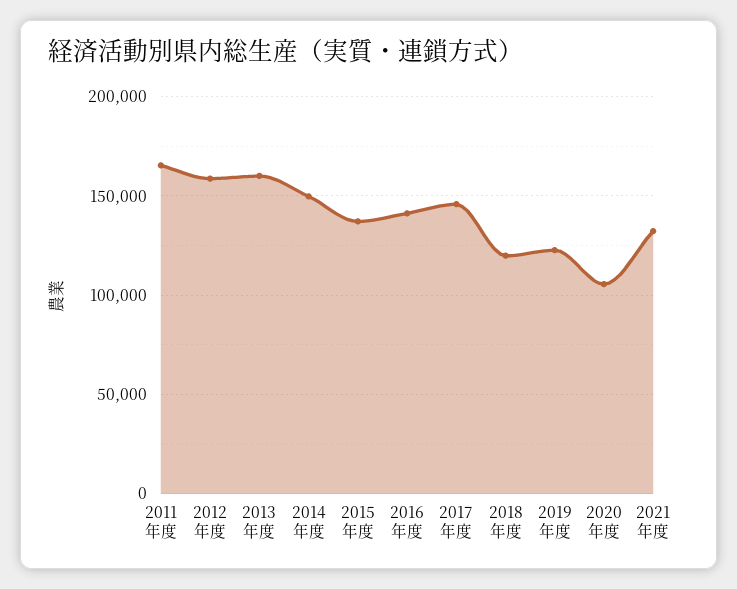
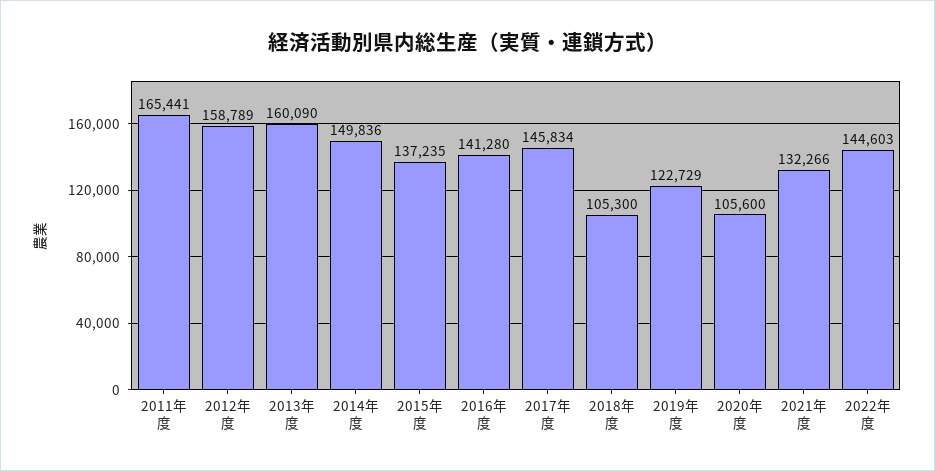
2018年度: 120000 -> 105300
2022年度: none -> 144603

